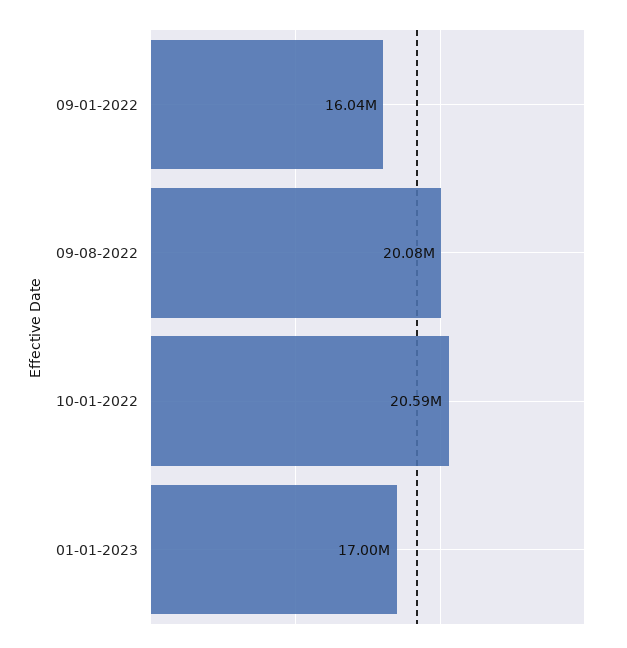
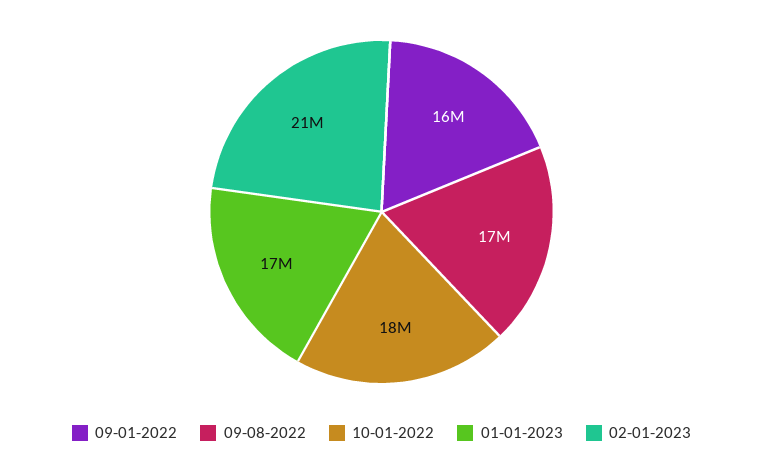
09-08-2022: 20080000 -> 17000000
10-01-2022: 20590000 -> 18000000
02-01-2023: none -> 21000000

